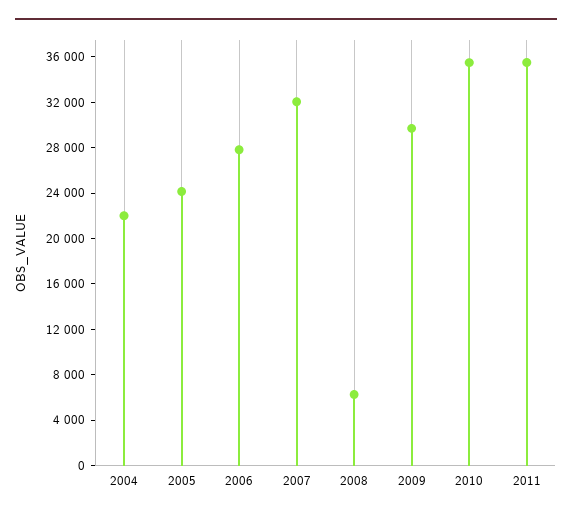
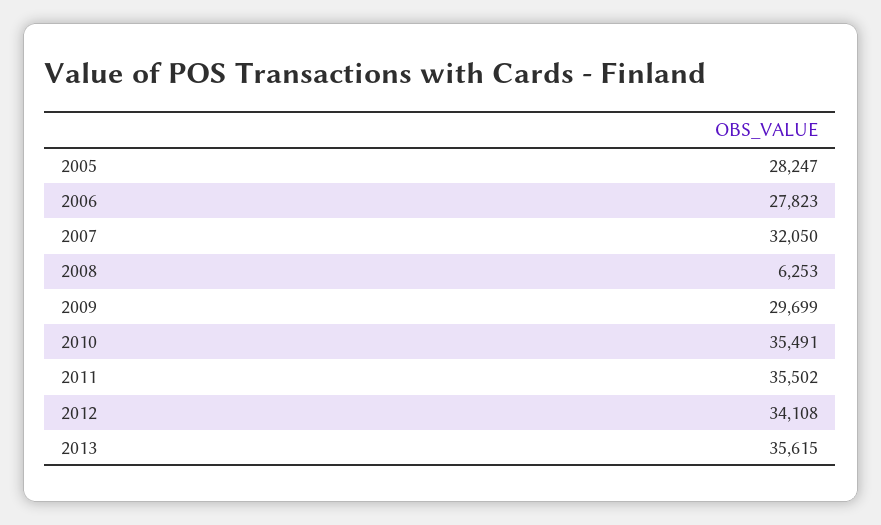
2004: 22000 -> none
2005: 24000 -> 28247
2012: none -> 34108
2013: none -> 35615

